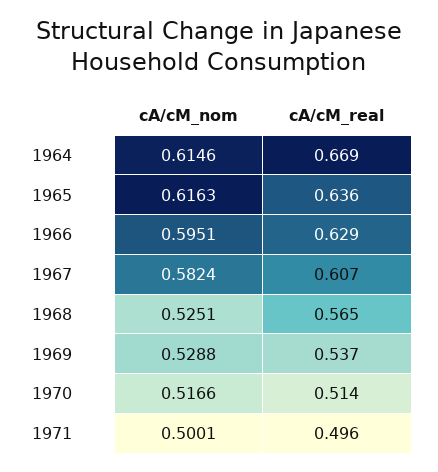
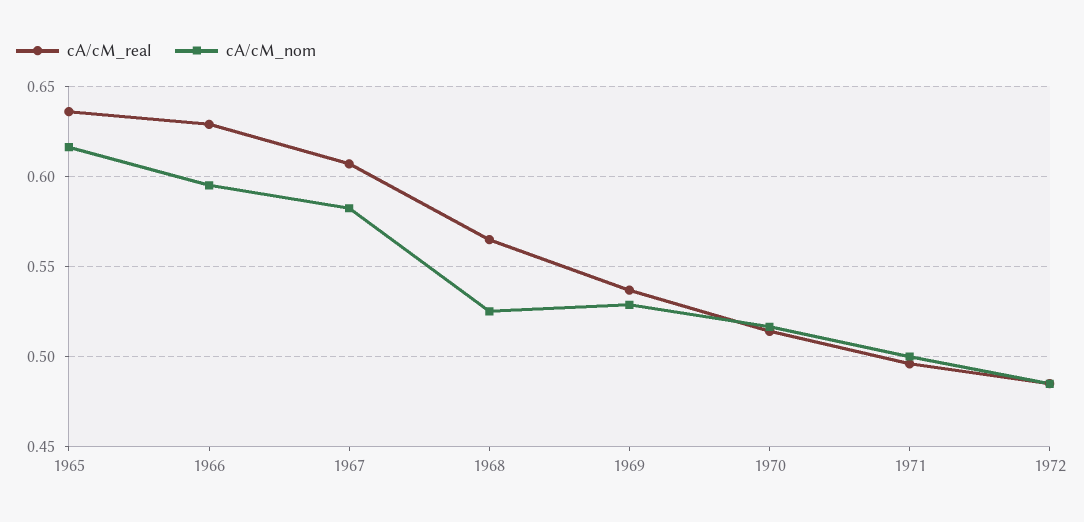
cA/cM_nom, 1964: 0.6146 -> none
cA/cM_real, 1964: 0.669 -> none
cA/cM_real, 1972: none -> 0.485
cA/cM_nom, 1972: none -> 0.485

